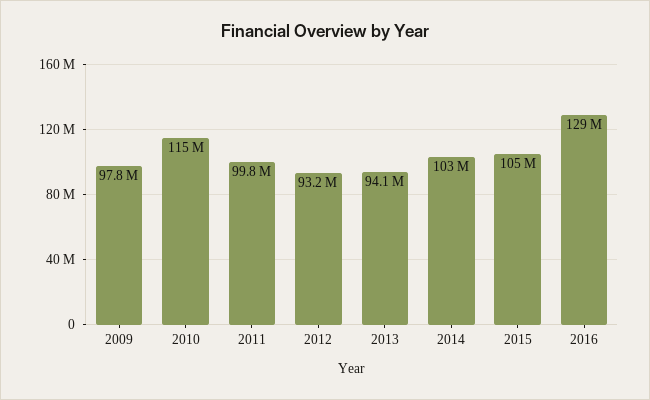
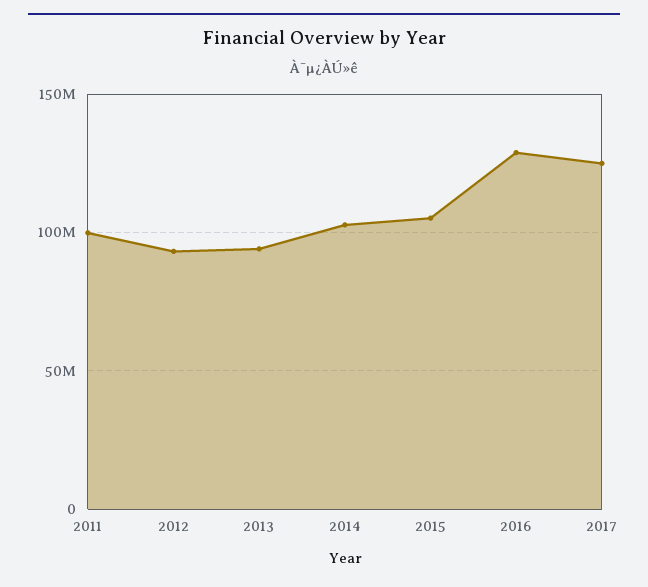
2009: 97800000 -> none
2010: 115000000 -> none
2017: none -> 125000000

